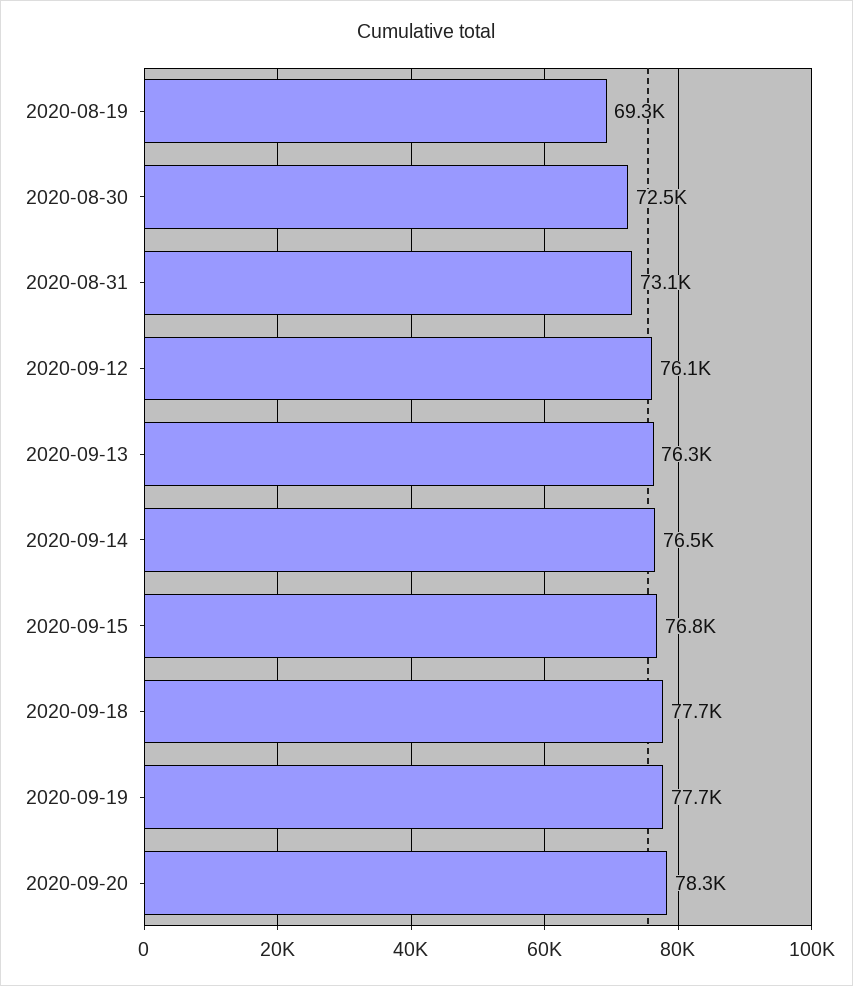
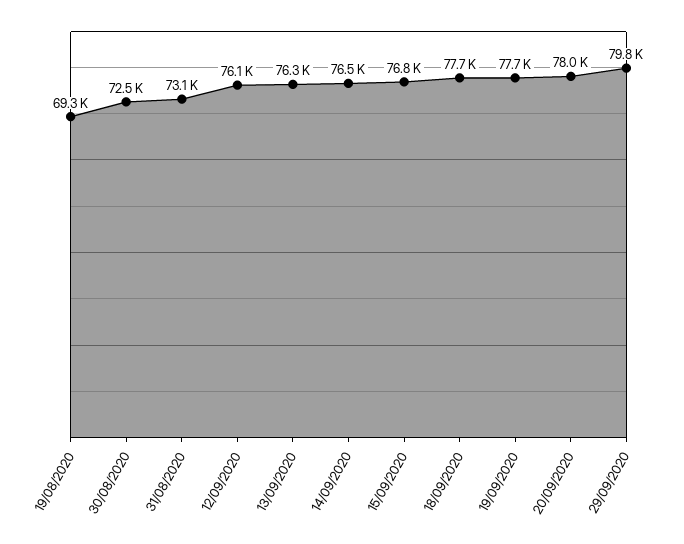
2020-09-20: 78300 -> 78000
29/09/2020: none -> 79800

